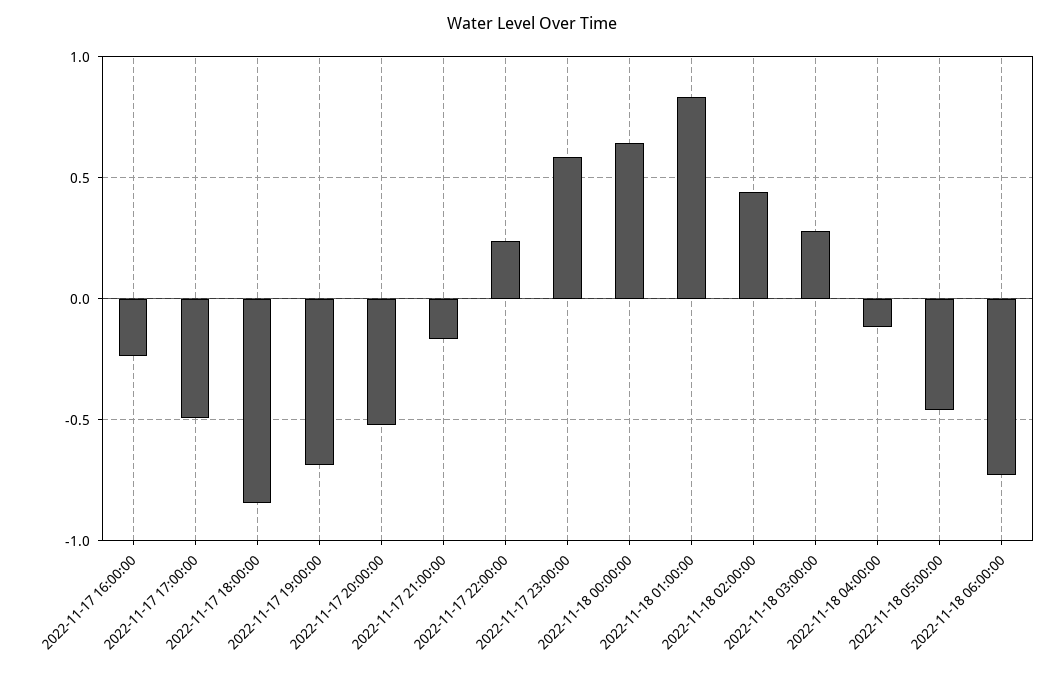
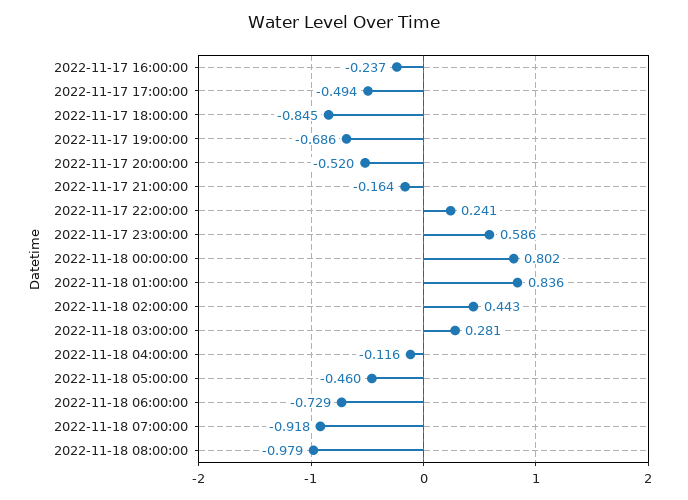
2022-11-18 00:00:00: 0.65 -> 0.802
2022-11-18 07:00:00: none -> -0.918
2022-11-18 08:00:00: none -> -0.979

